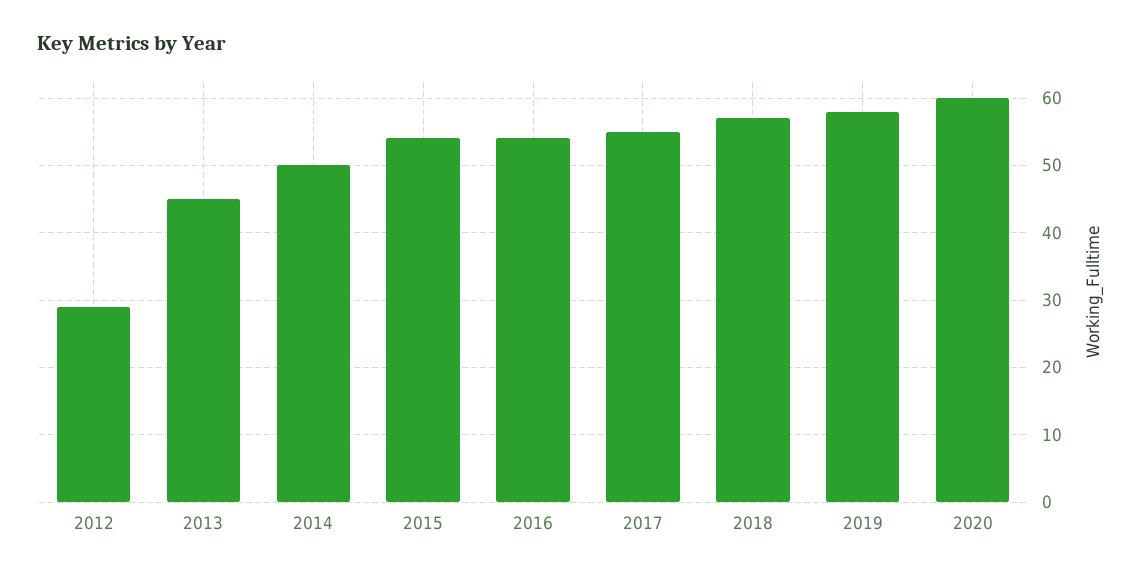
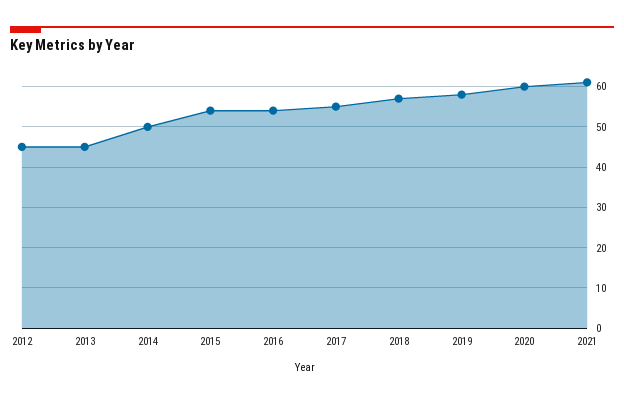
2012: 29 -> 45
2021: none -> 60

